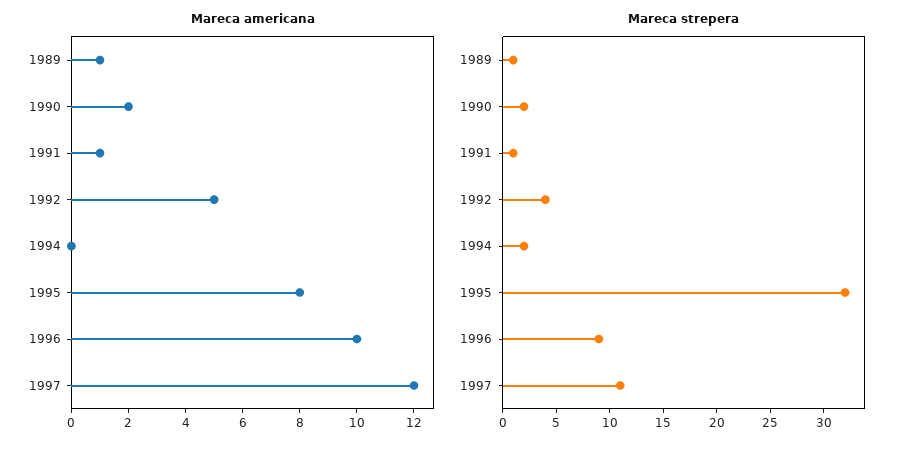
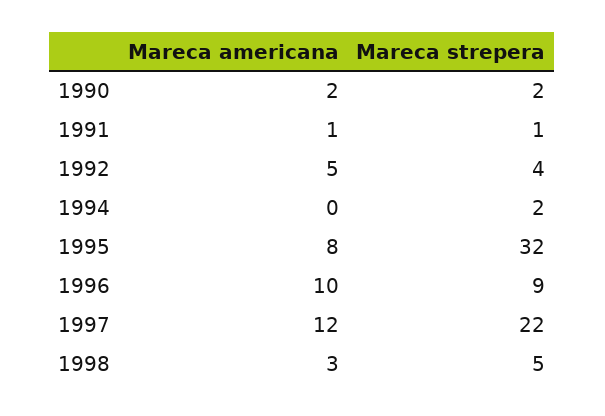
Mareca americana, 1989: 1 -> none
Mareca strepera, 1989: 1 -> none
Mareca strepera, 1997: 11 -> 22
Mareca americana, 1998: none -> 3
Mareca strepera, 1998: none -> 5

